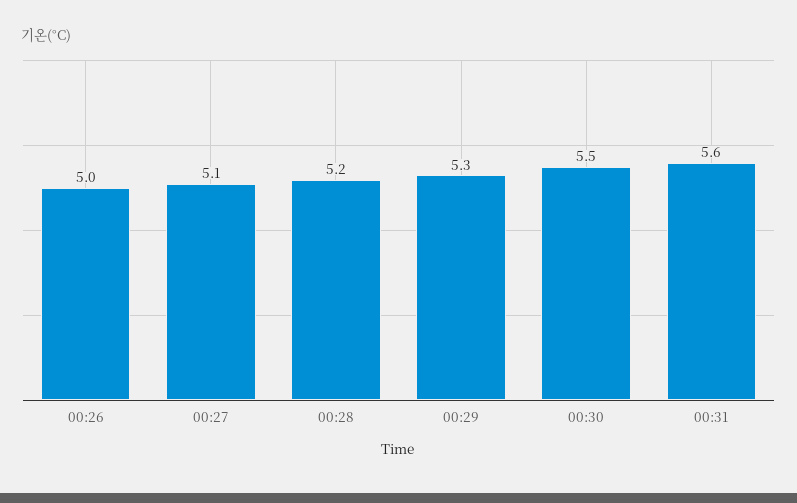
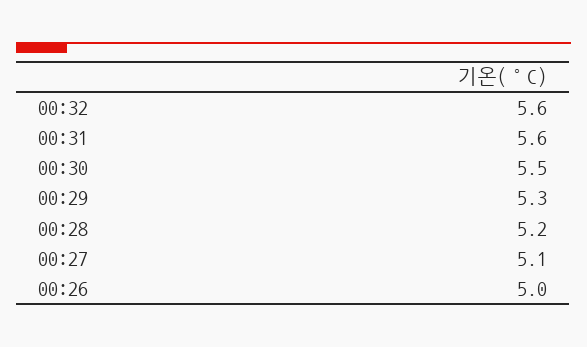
00:32: none -> 5.6

